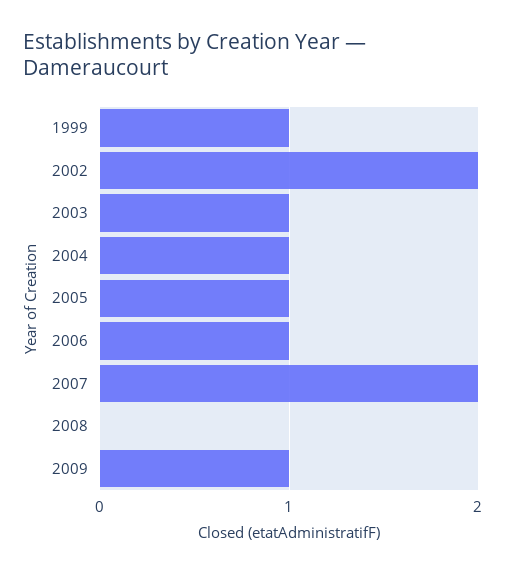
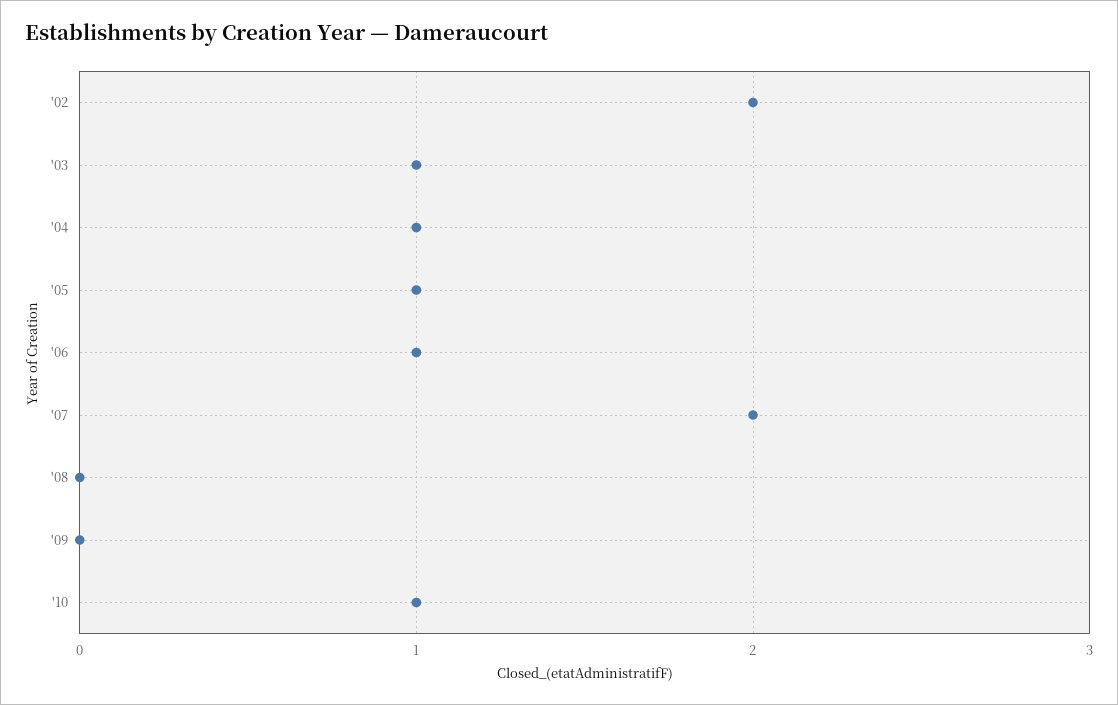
1999: 1 -> none
2009: 1 -> 0
'10: none -> 1

